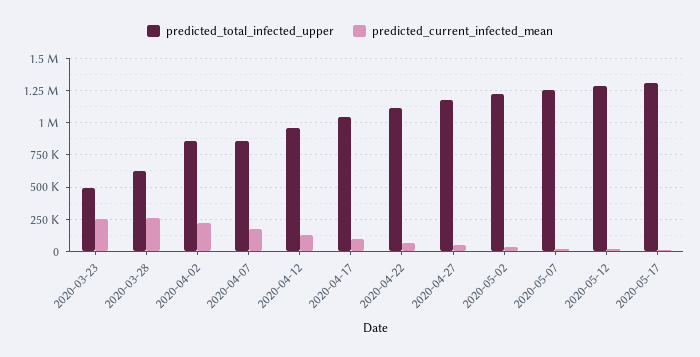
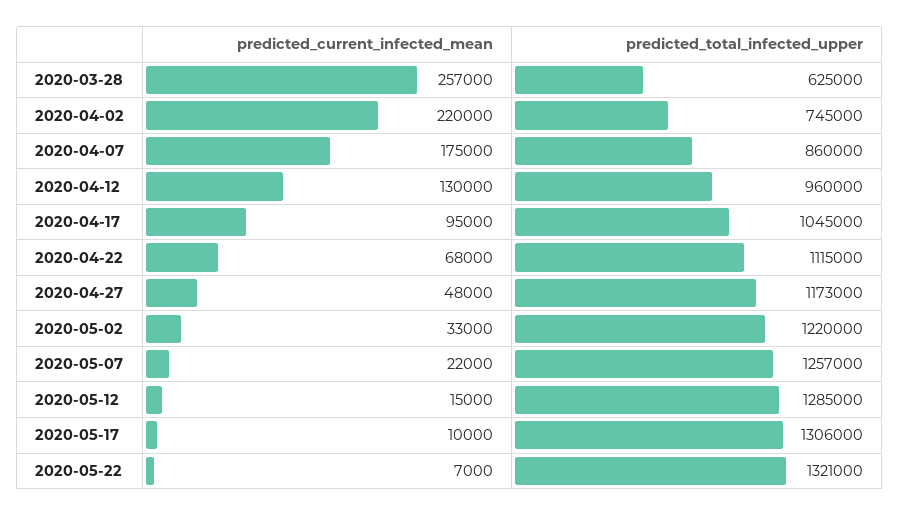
predicted_total_infected_upper, 2020-03-23: 500000 -> none
predicted_current_infected_mean, 2020-03-23: 250000 -> none
predicted_total_infected_upper, 2020-04-02: 850000 -> 745000
predicted_current_infected_mean, 2020-05-22: none -> 7000
predicted_total_infected_upper, 2020-05-22: none -> 1321000

